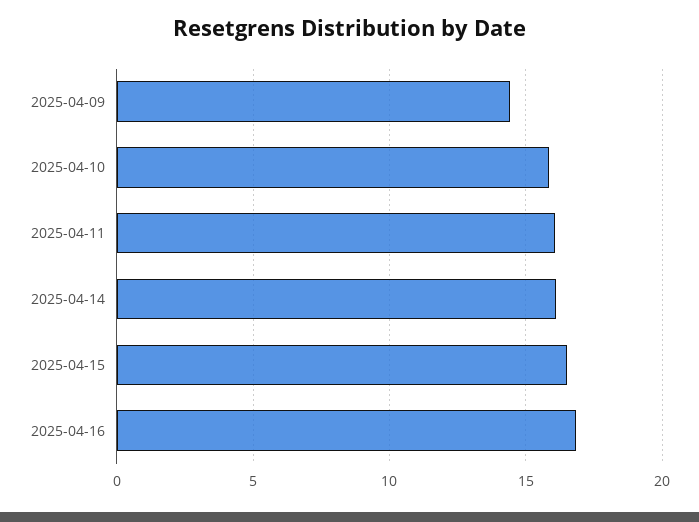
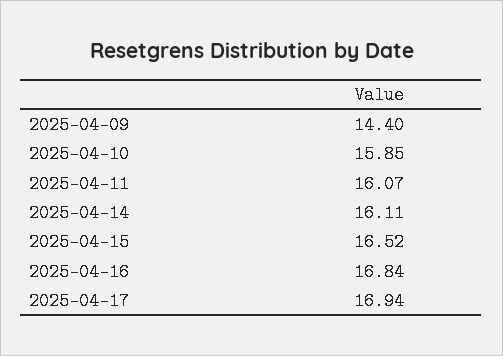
2025-04-17: none -> 16.94

